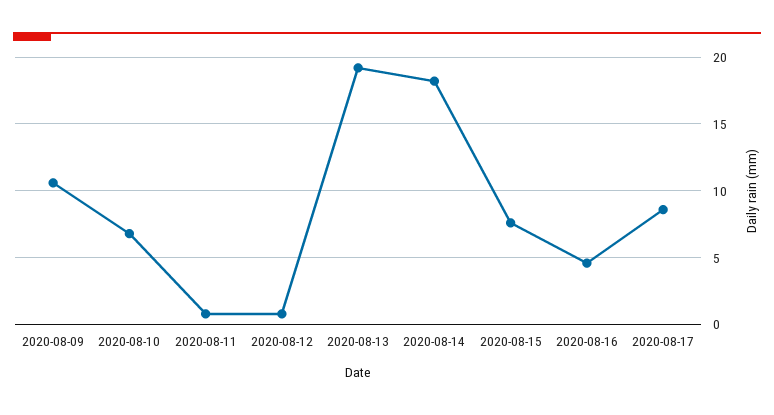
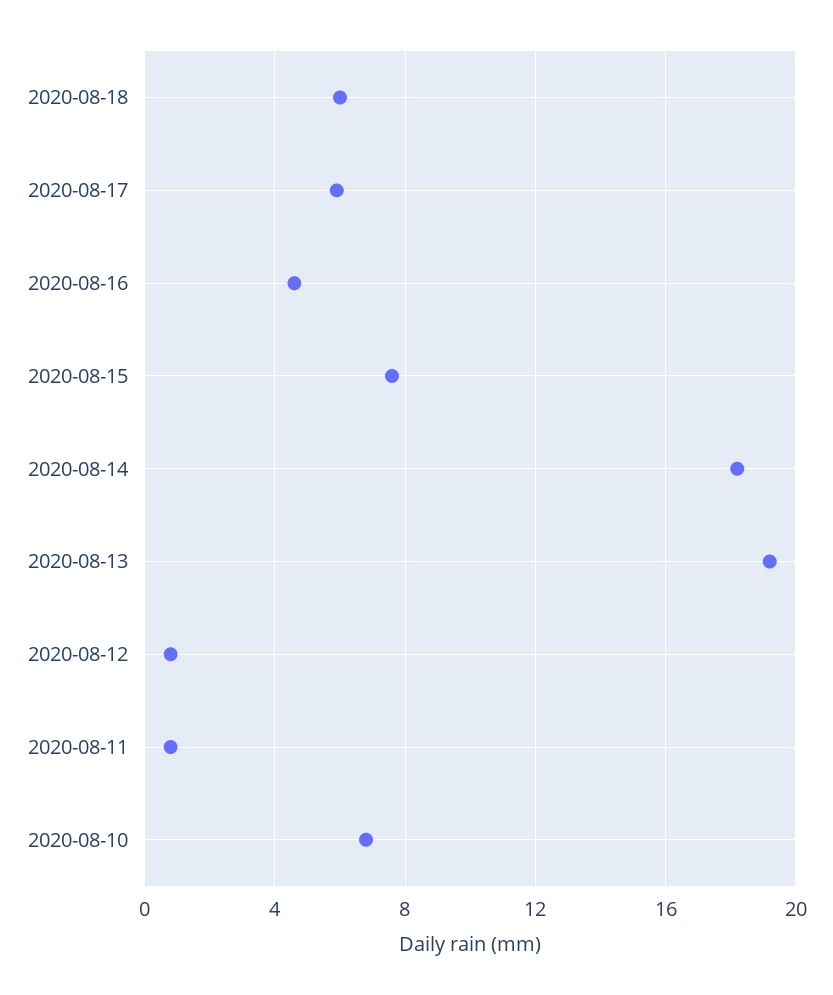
2020-08-09: 10.5 -> none
2020-08-17: 8.5 -> 6
2020-08-18: none -> 6

